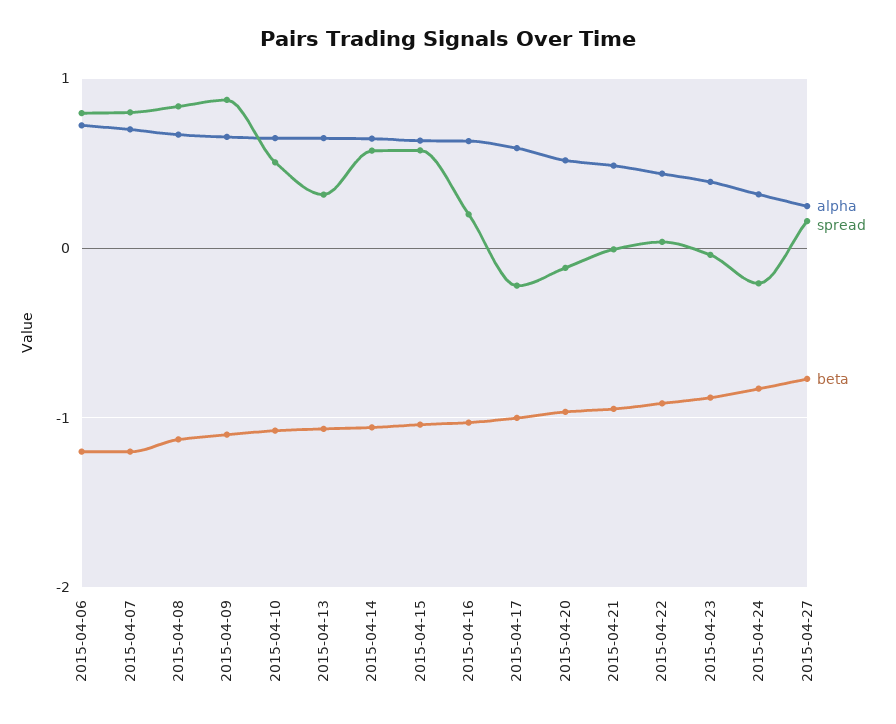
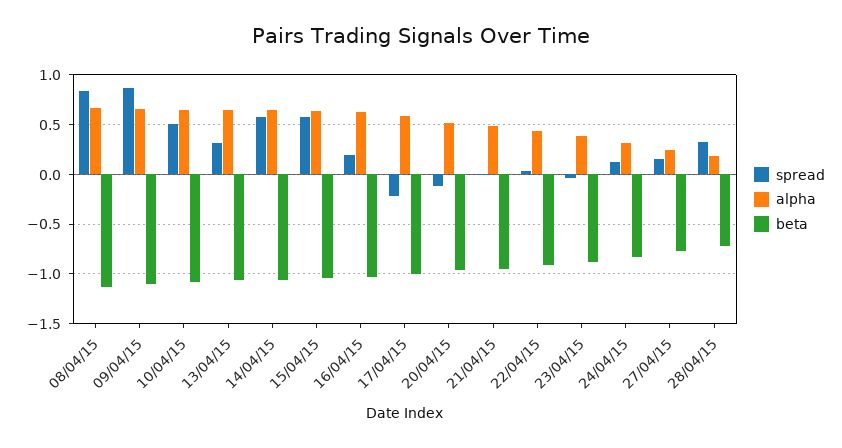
alpha, 2015-04-06: 0.7 -> none
spread, 2015-04-06: 0.8 -> none
beta, 2015-04-06: -1.2 -> none
alpha, 2015-04-07: 0.7 -> none
spread, 2015-04-07: 0.8 -> none
beta, 2015-04-07: -1.2 -> none
spread, 2015-04-24: -0.2 -> 0.1
spread, 28/04/15: none -> 0.3
alpha, 28/04/15: none -> 0.2
beta, 28/04/15: none -> -0.7

